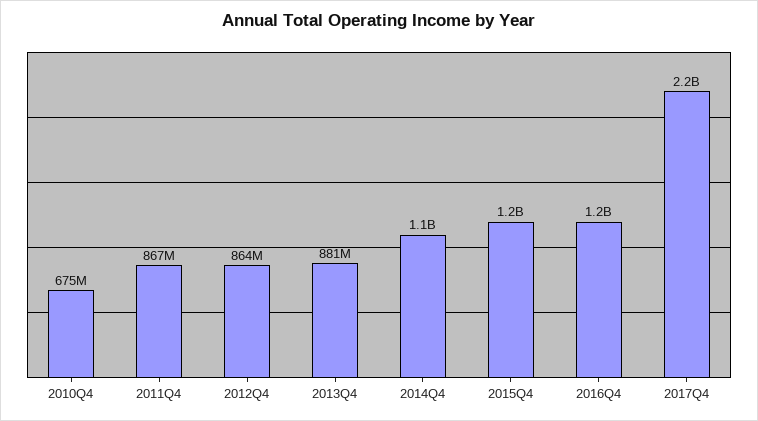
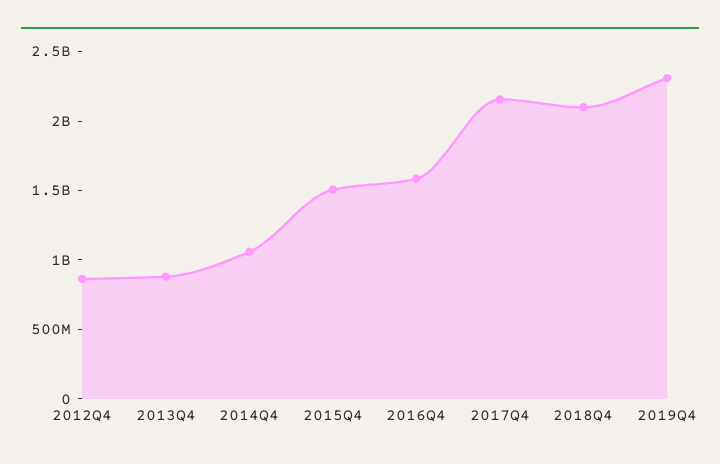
2010Q4: 675000000 -> none
2011Q4: 867000000 -> none
2015Q4: 1200000000 -> 1500000000
2016Q4: 1200000000 -> 1600000000
2018Q4: none -> 2100000000
2019Q4: none -> 2300000000

